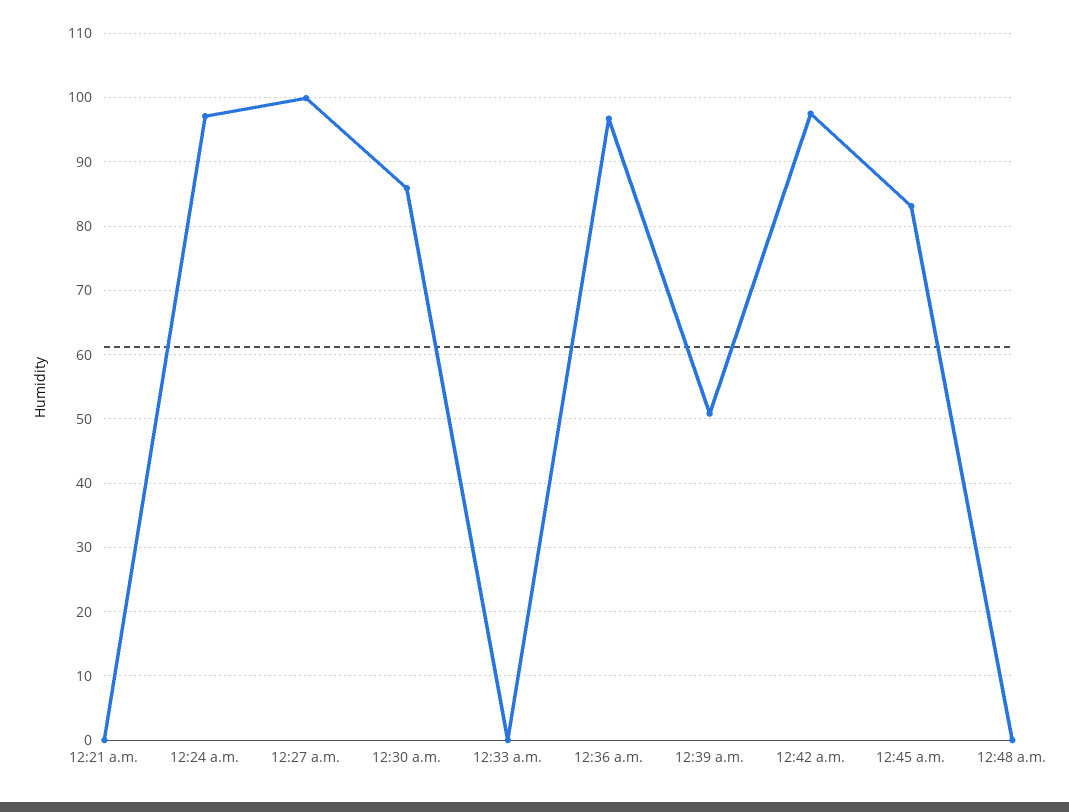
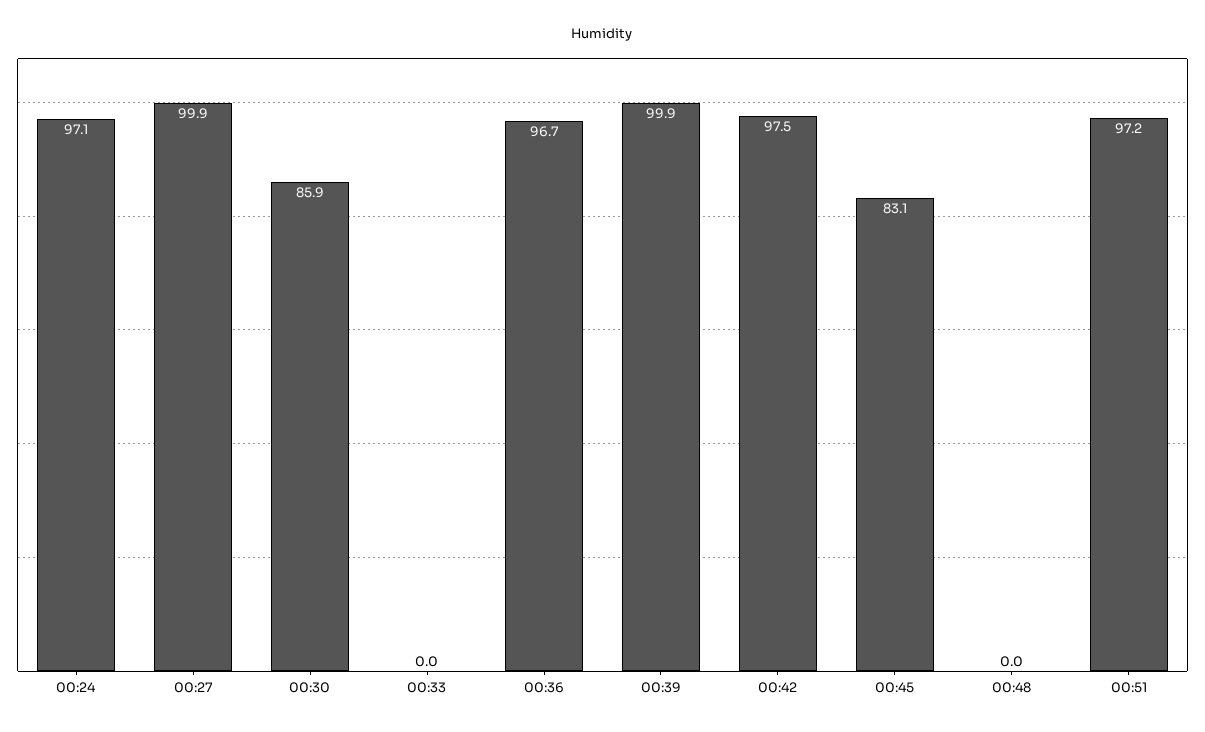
12:21 a.m.: 0 -> none
12:39 a.m.: 51 -> 99.9
00:51: none -> 97.2

